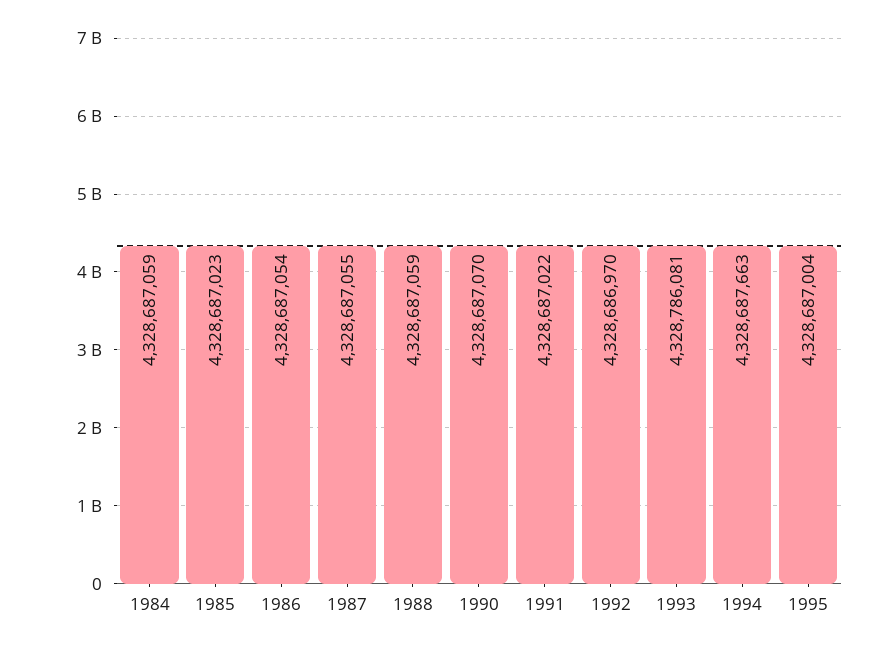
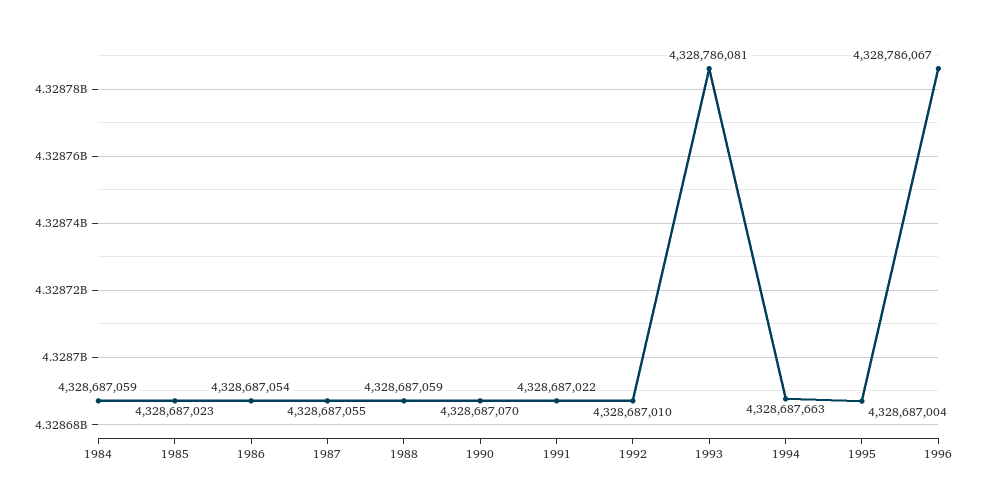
1992: 4328686970 -> 4328687010
1996: none -> 4328786067

